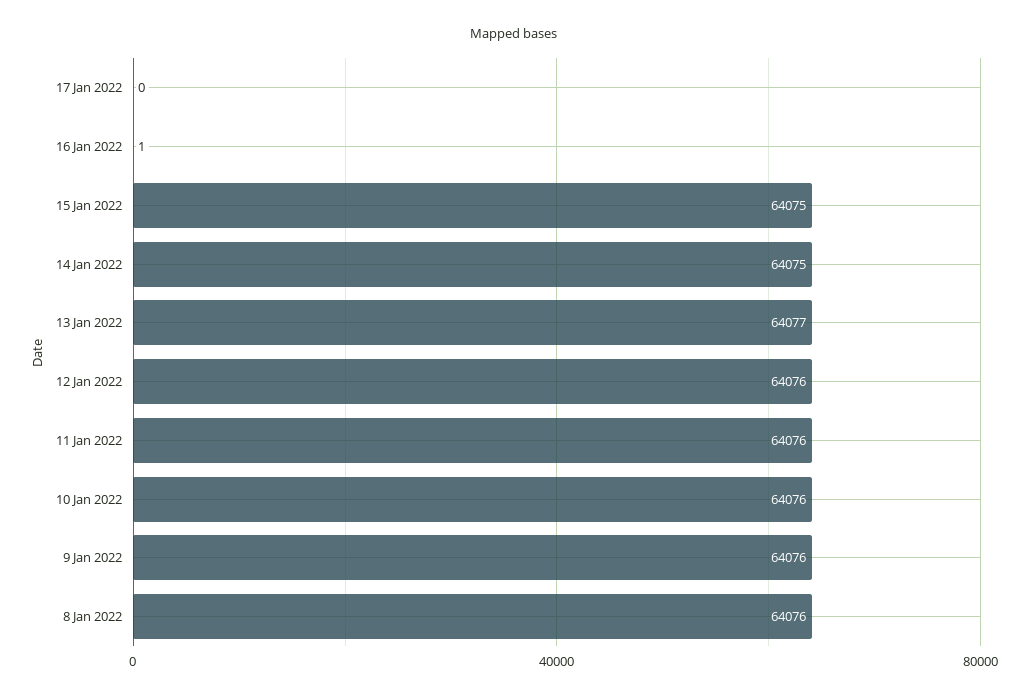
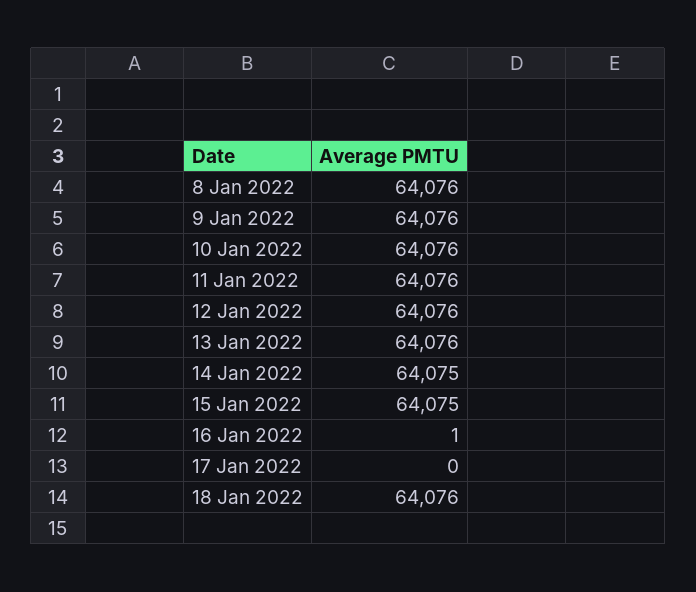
13 Jan 2022: 64077 -> 64076
18 Jan 2022: none -> 64076

